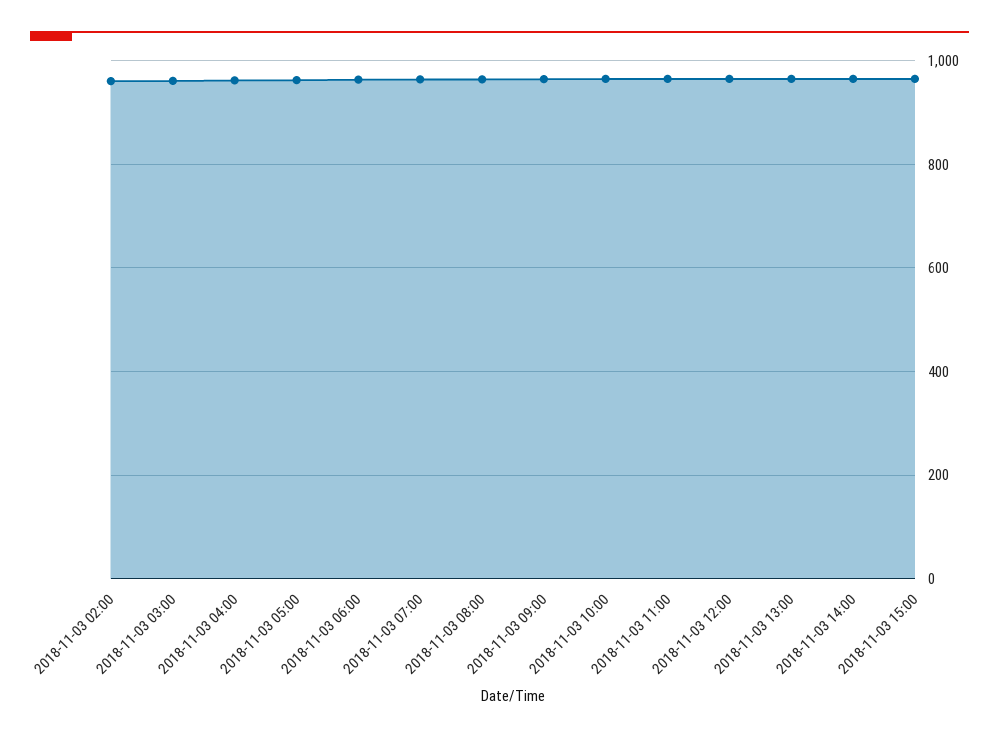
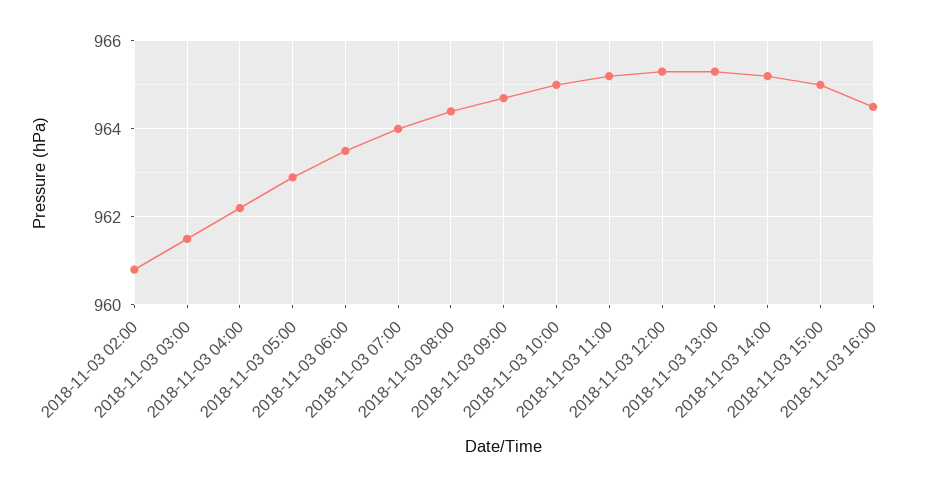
2018-11-03 16:00: none -> 964.5

